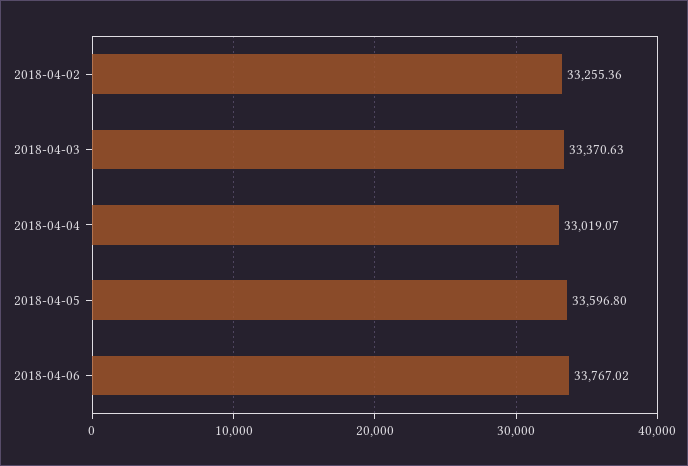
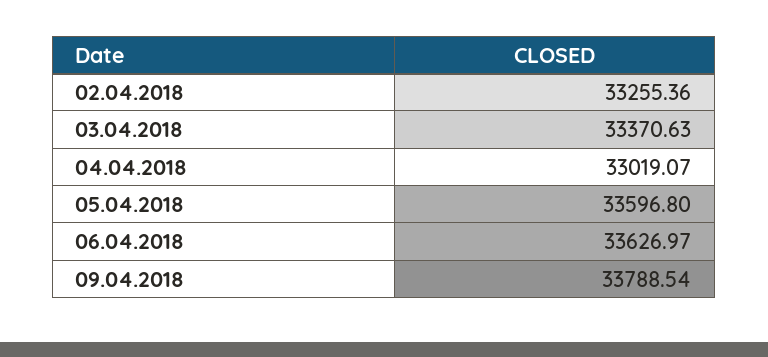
2018-04-06: 33767.02 -> 33626.97
09.04.2018: none -> 33788.54

